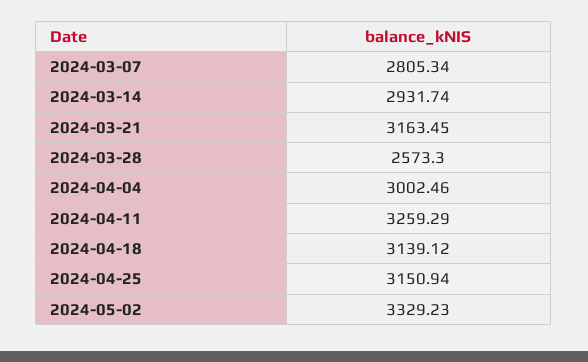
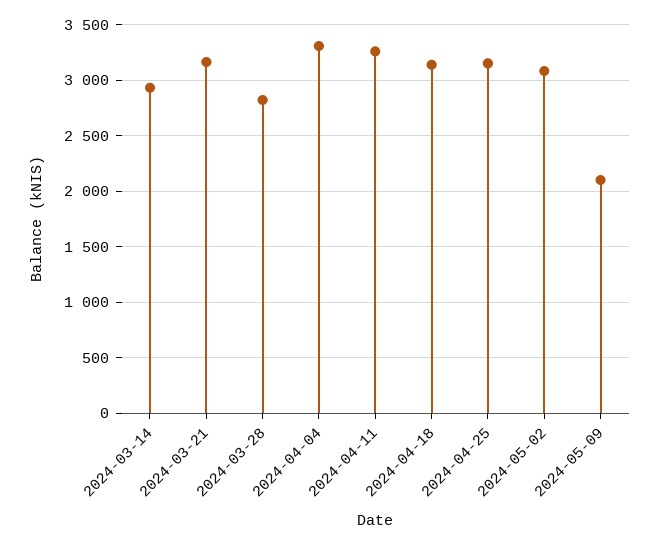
2024-03-07: 2805.34 -> none
2024-03-28: 2573.3 -> 2800
2024-04-04: 3002.46 -> 3300
2024-05-02: 3329.23 -> 3100
2024-05-09: none -> 2100

